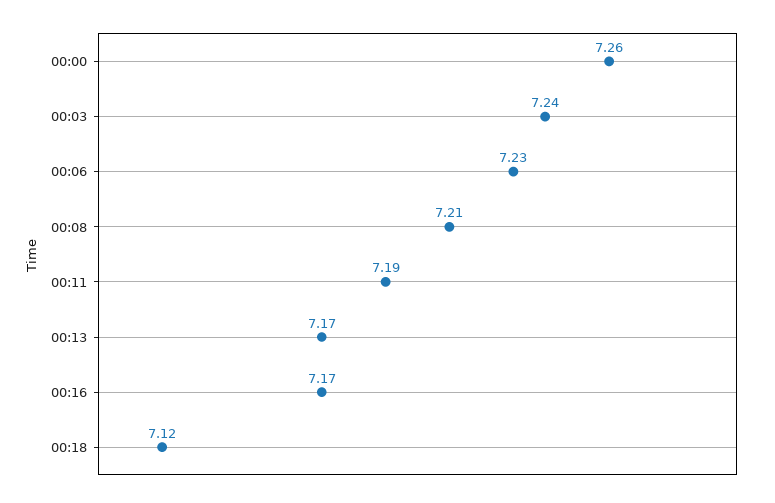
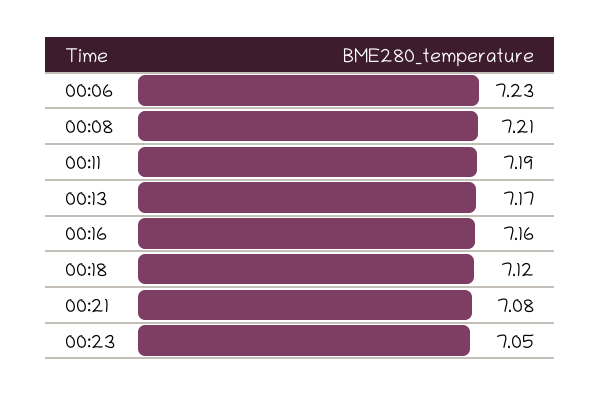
00:00: 7.26 -> none
00:03: 7.24 -> none
00:16: 7.17 -> 7.16
00:21: none -> 7.08
00:23: none -> 7.05

